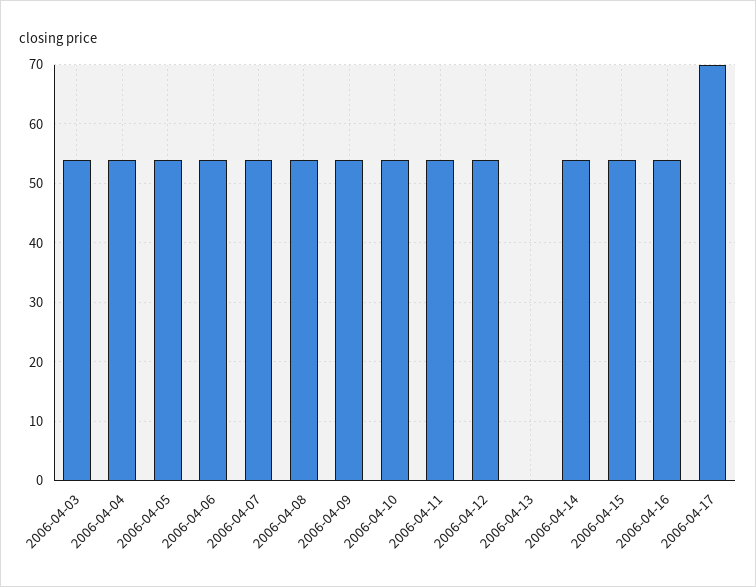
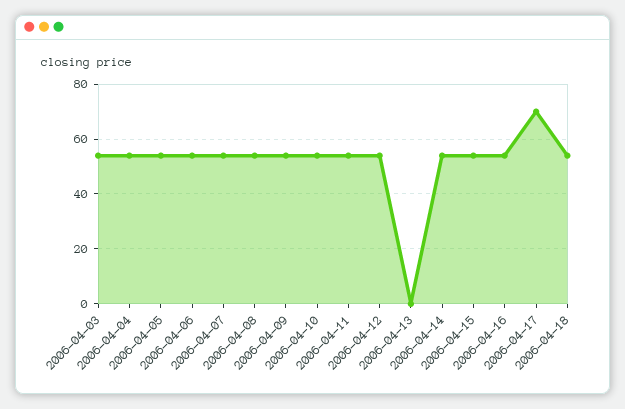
2006-04-18: none -> 55

